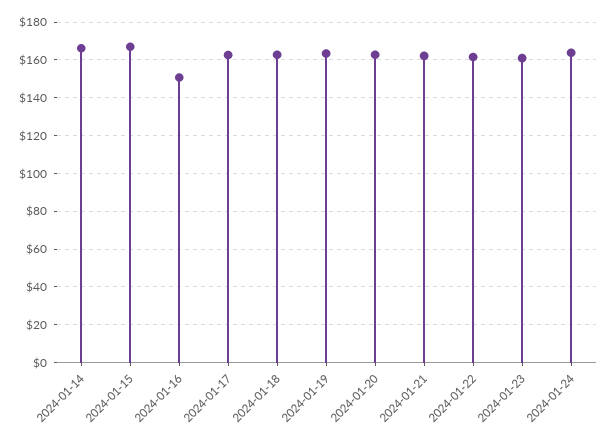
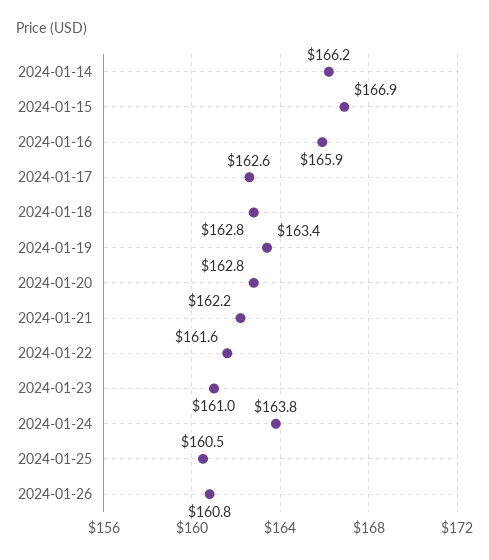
2024-01-16: 150 -> 165.9
2024-01-25: none -> 160.5
2024-01-26: none -> 160.8

